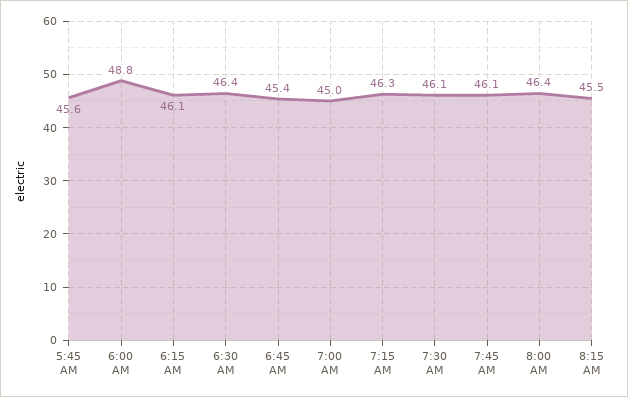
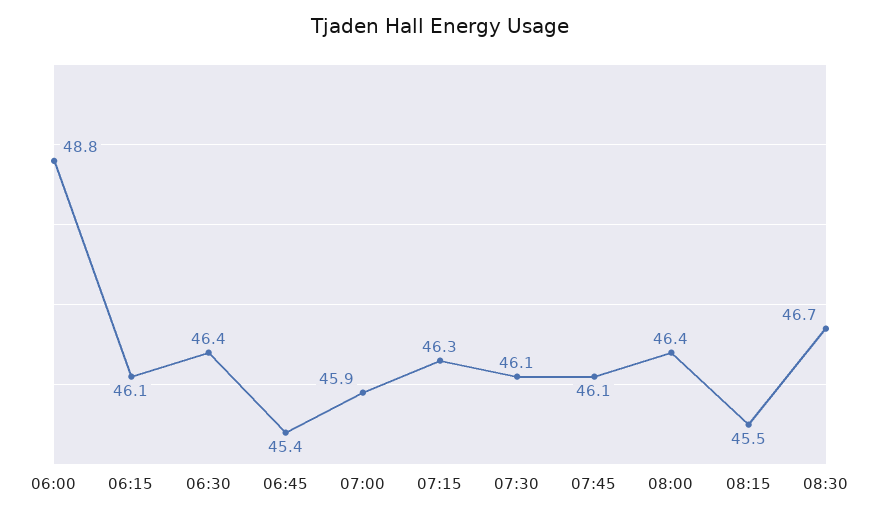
5:45 AM: 45.6 -> none
7:00 AM: 45 -> 45.9
08:30: none -> 46.7

